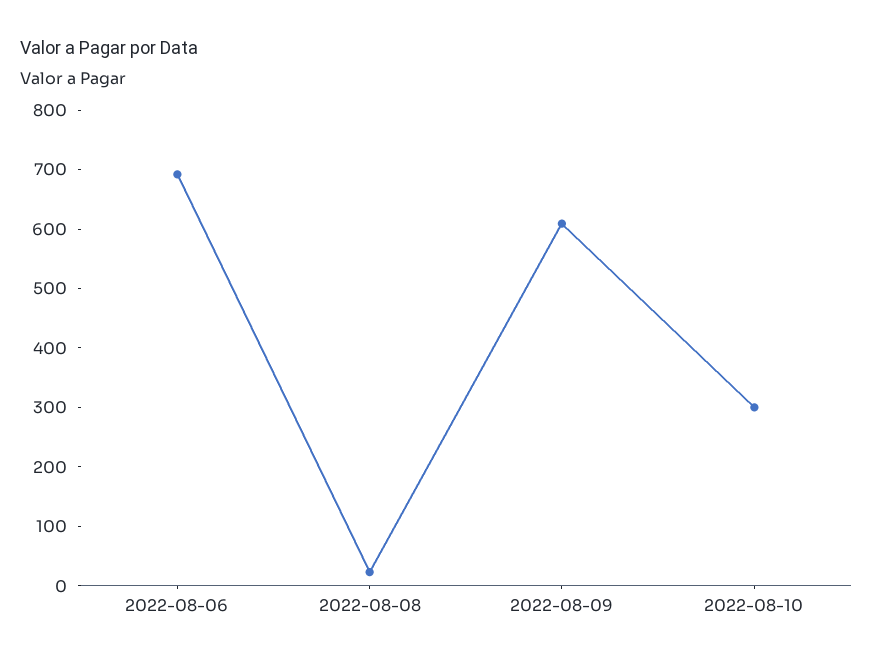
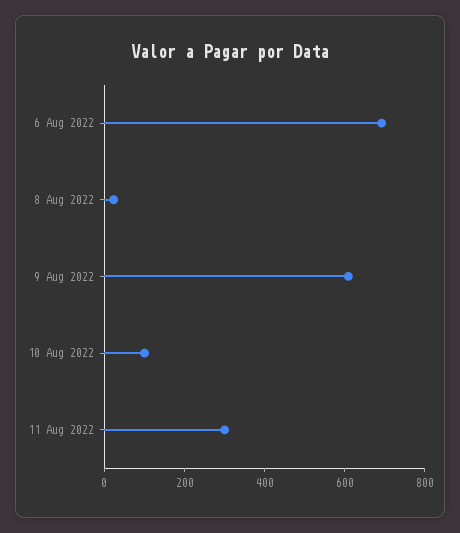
2022-08-10: 300 -> 100
11 Aug 2022: none -> 300

